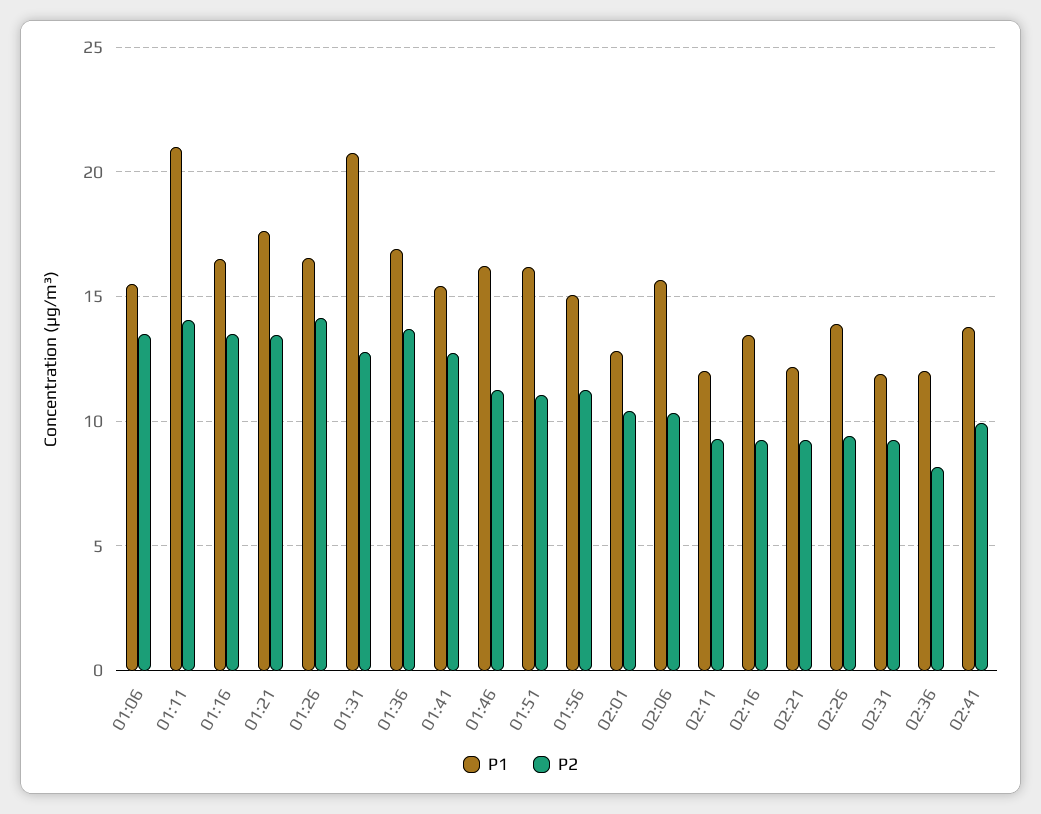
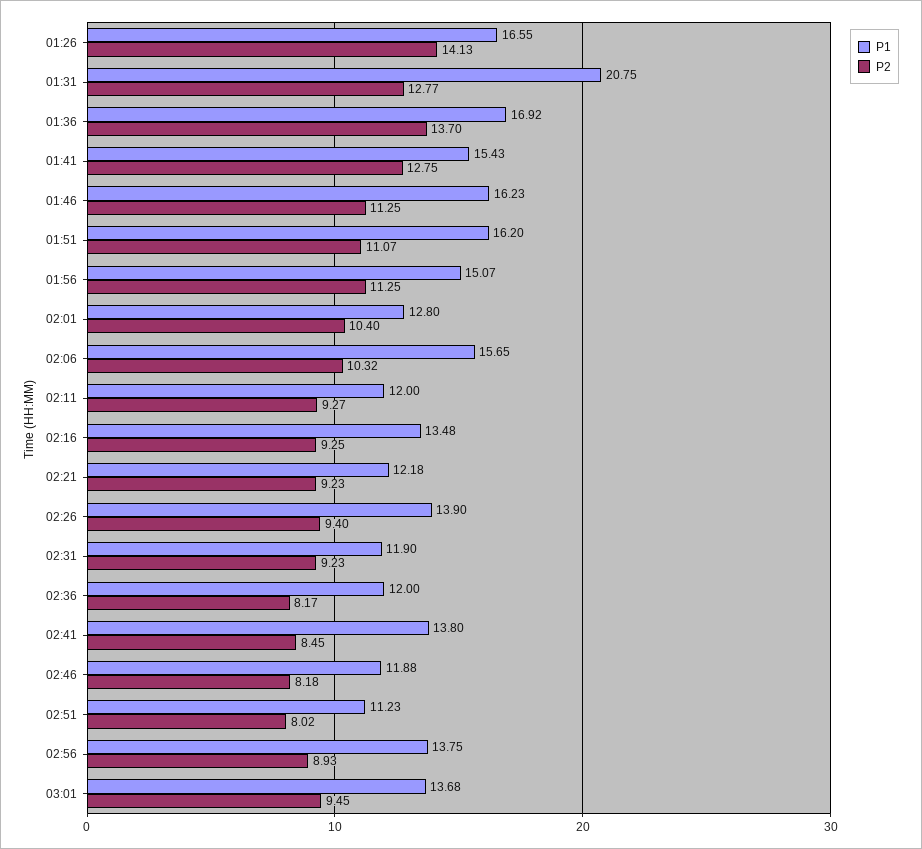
P1, 01:06: 15.5 -> none
P2, 01:06: 13.5 -> none
P1, 01:11: 21 -> none
P2, 01:11: 14 -> none
P1, 01:16: 16.5 -> none
P2, 01:16: 13.5 -> none
P1, 01:21: 17.5 -> none
P2, 01:21: 13.5 -> none
P2, 02:41: 10 -> 8.45
P1, 02:46: none -> 11.88
P2, 02:46: none -> 8.18
P1, 02:51: none -> 11.23
P2, 02:51: none -> 8.02
P1, 02:56: none -> 13.75
P2, 02:56: none -> 8.93
P1, 03:01: none -> 13.68
P2, 03:01: none -> 9.45

